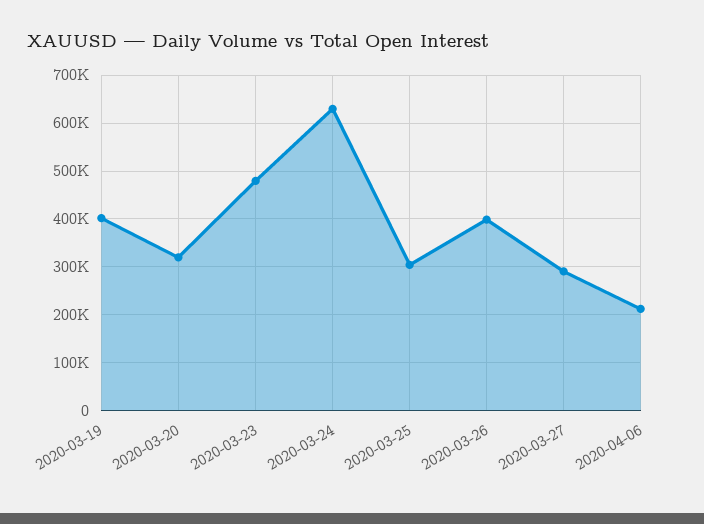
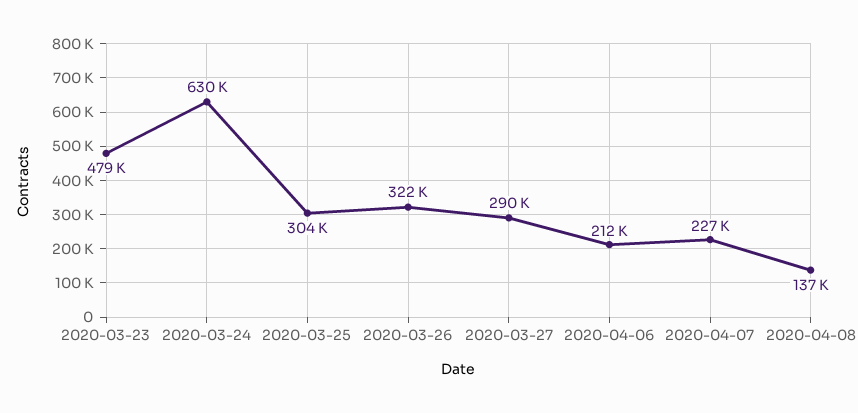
2020-03-19: 400000 -> none
2020-03-20: 320000 -> none
2020-03-26: 400000 -> 322000
2020-04-07: none -> 227000
2020-04-08: none -> 137000

